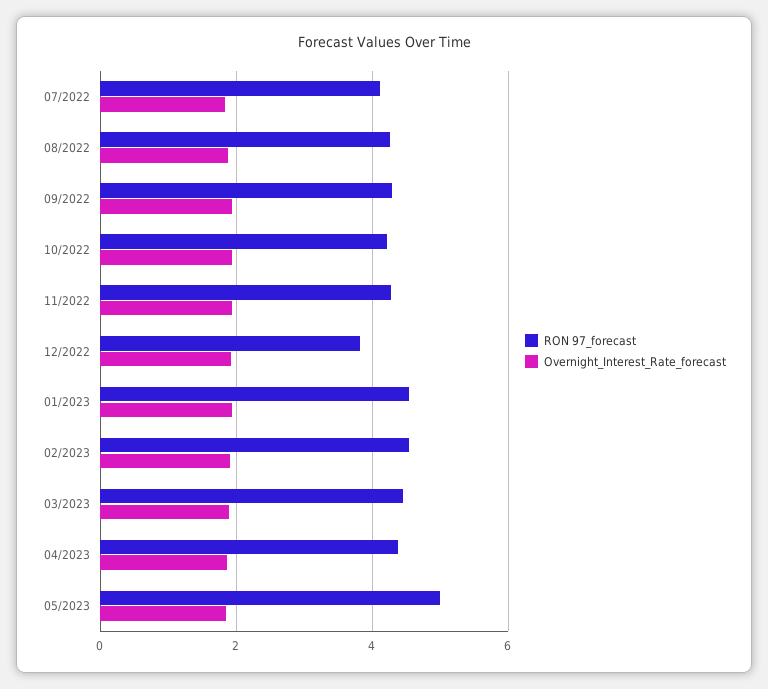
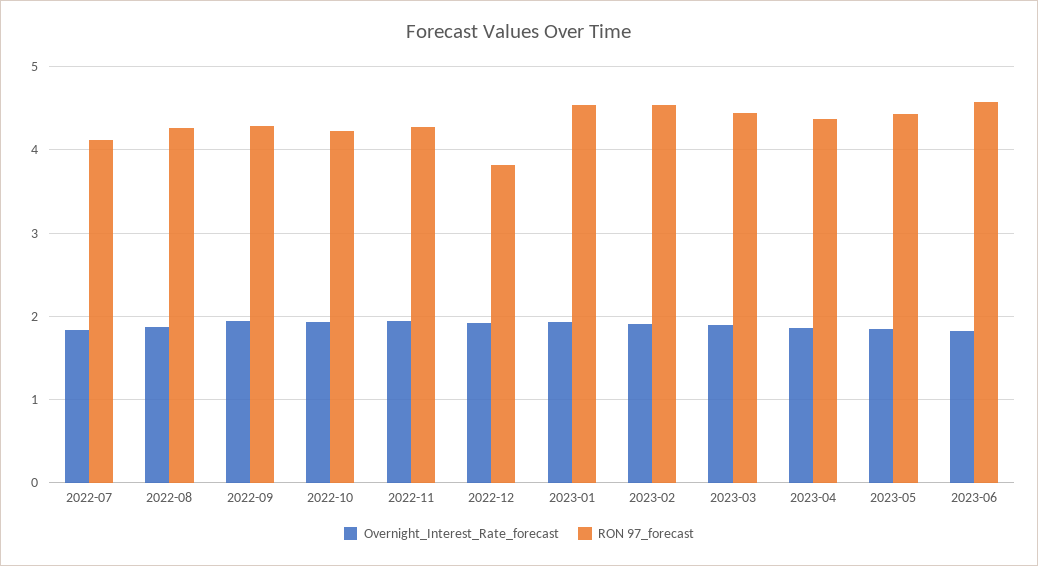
RON 97_forecast, 05/2023: 5 -> 4.4
Overnight_Interest_Rate_forecast, 2023-06: none -> 1.8
RON 97_forecast, 2023-06: none -> 4.6

